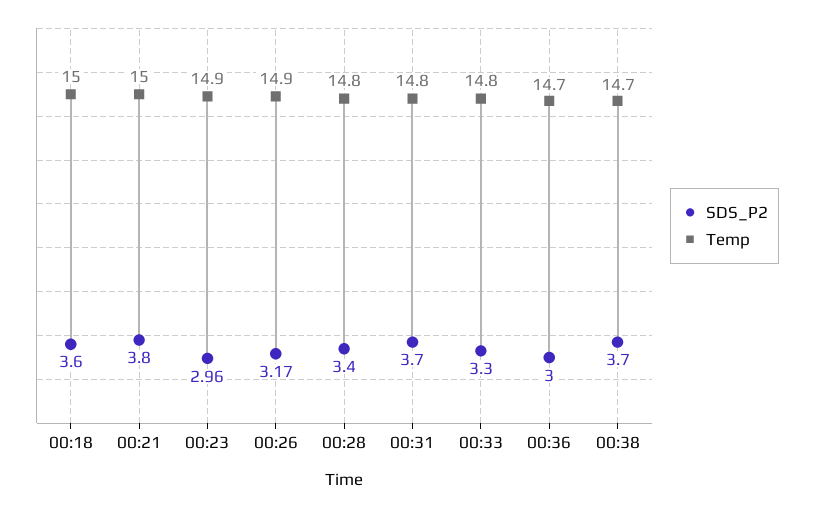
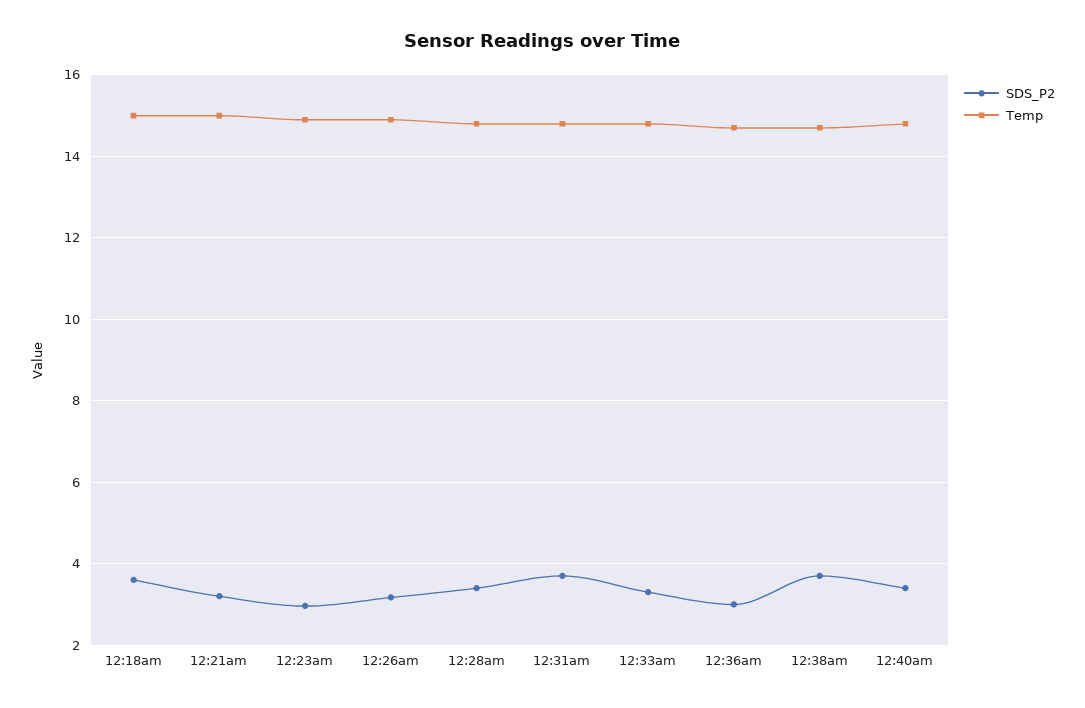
SDS_P2, 00:21: 3.8 -> 3.2
SDS_P2, 12:40am: none -> 3.4
Temp, 12:40am: none -> 14.8

